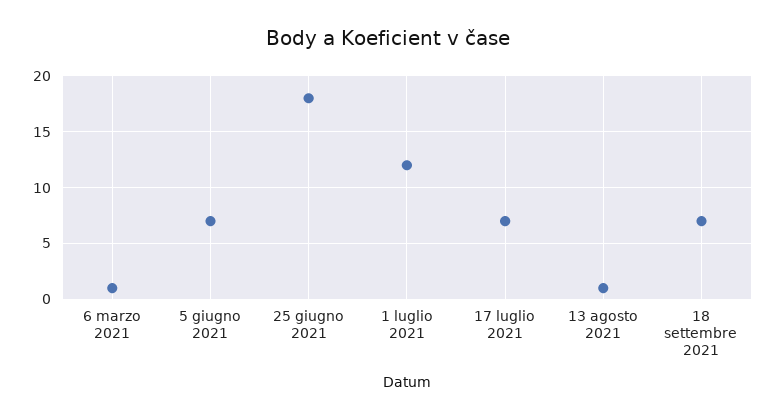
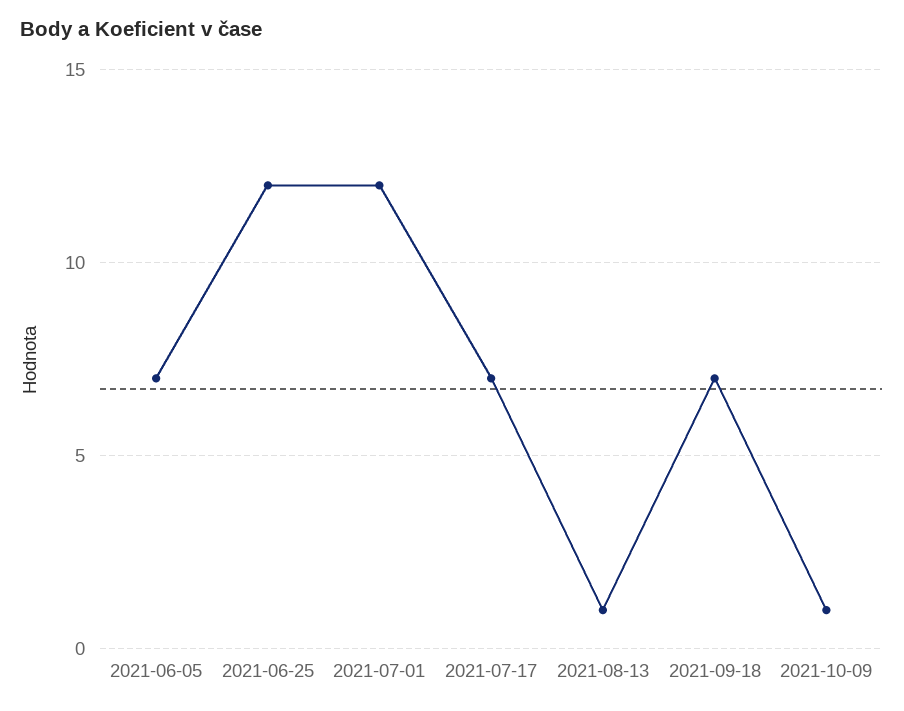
6 marzo 2021: 1 -> none
25 giugno 2021: 18 -> 12
2021-10-09: none -> 1

